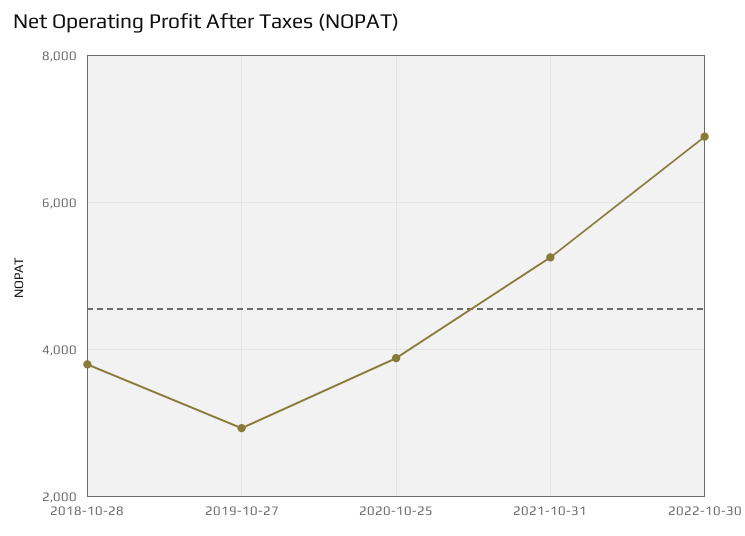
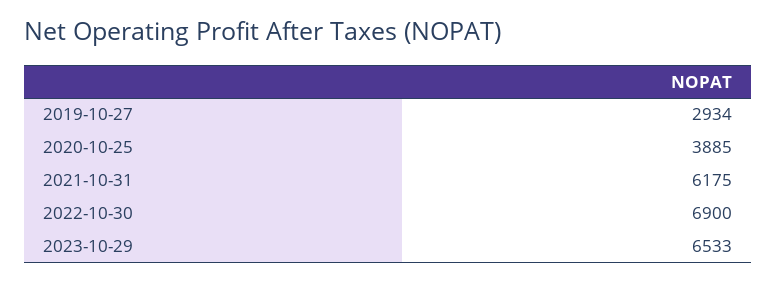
2018-10-28: 3800 -> none
2021-10-31: 5200 -> 6175
2023-10-29: none -> 6533

